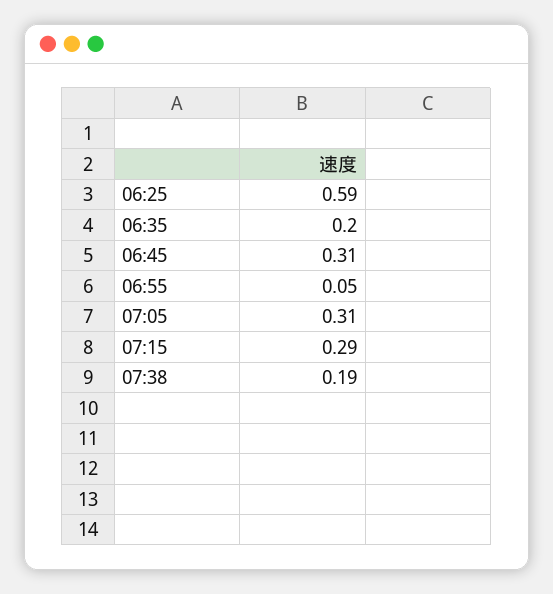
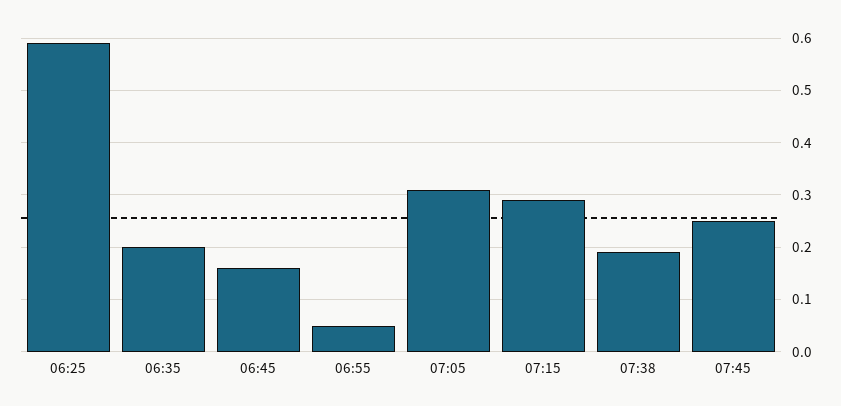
06:45: 0.31 -> 0.15
07:45: none -> 0.25

